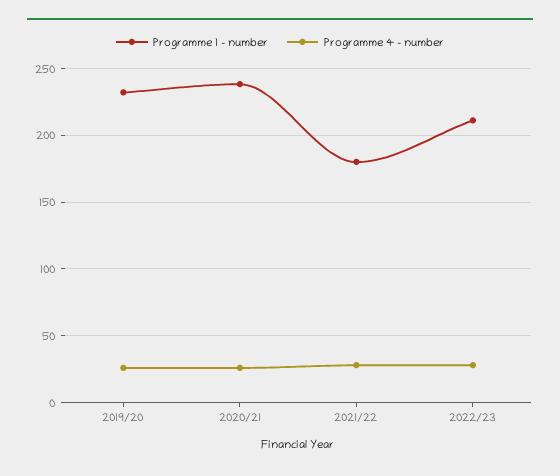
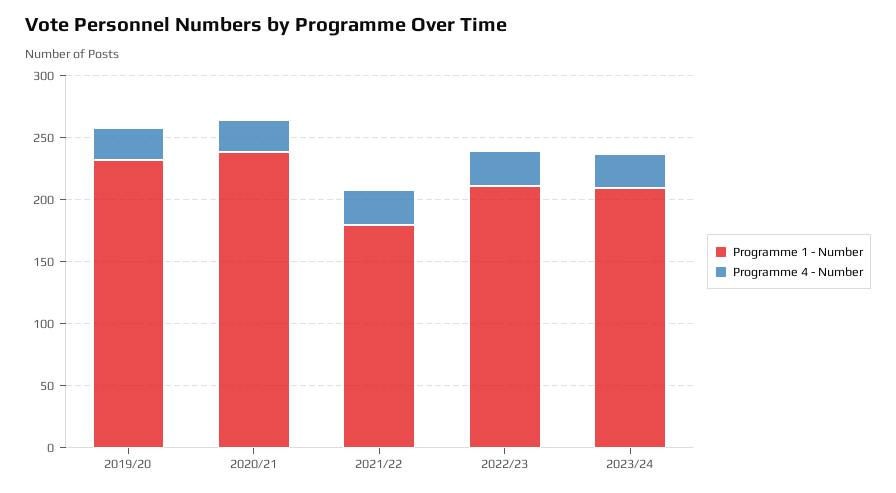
Programme 1 - number, 2023/24: none -> 210
Programme 4 - number, 2023/24: none -> 30

